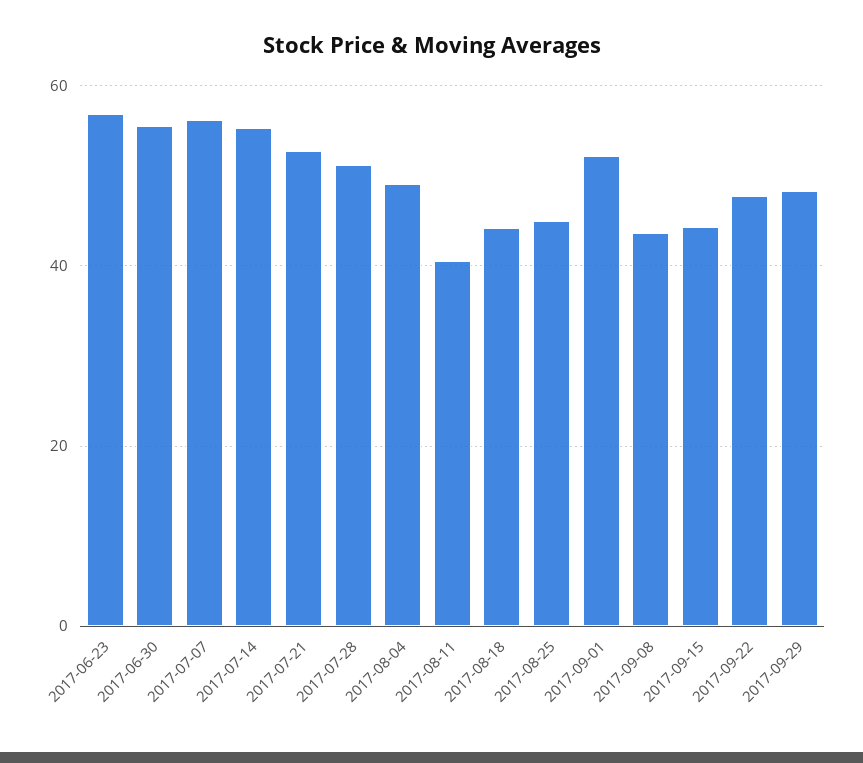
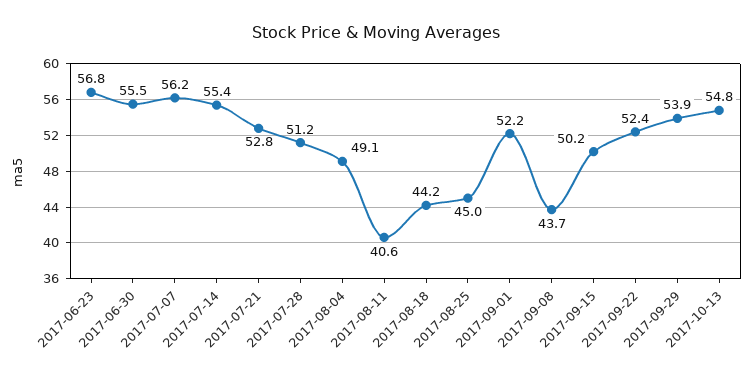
2017-09-15: 44 -> 50.2
2017-09-22: 48 -> 52.4
2017-09-29: 48 -> 53.9
2017-10-13: none -> 54.8

